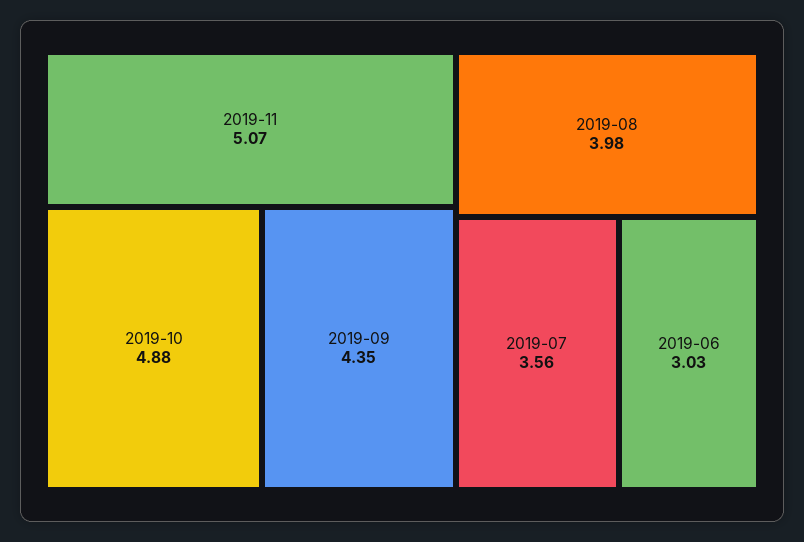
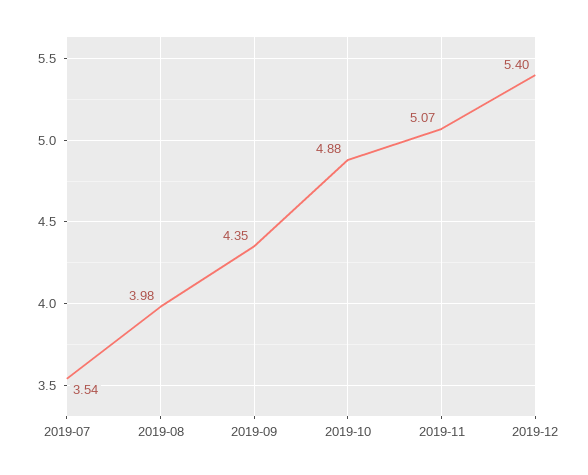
2019-07: 3.56 -> 3.54
2019-06: 3.03 -> none
2019-12: none -> 5.4

